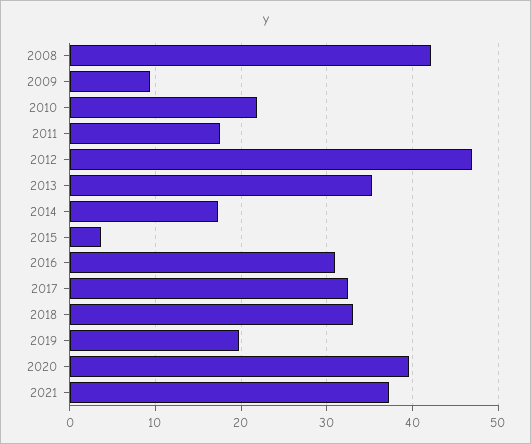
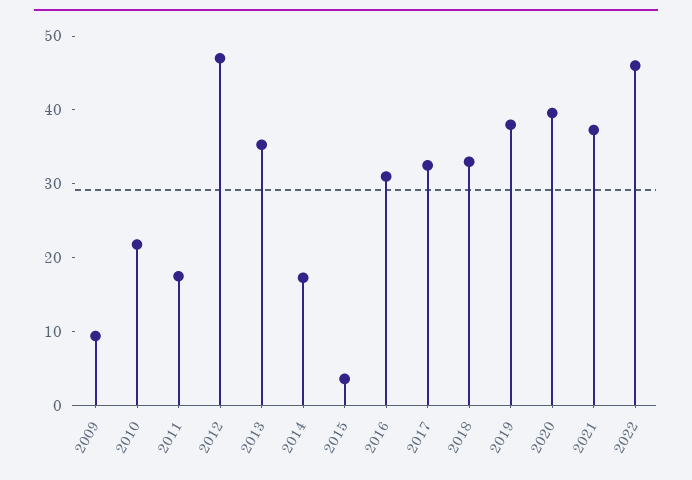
2008: 42 -> none
2019: 20 -> 38
2022: none -> 46

